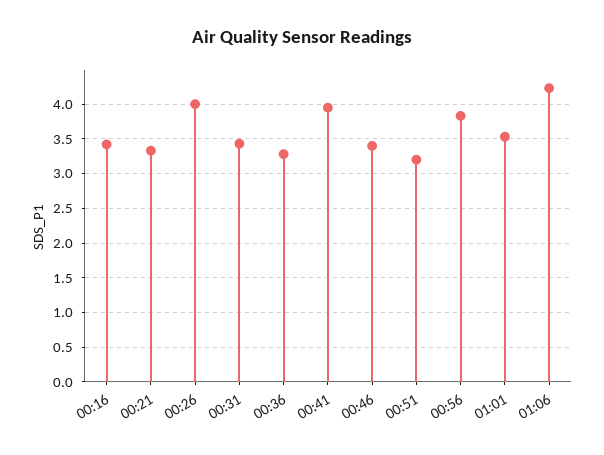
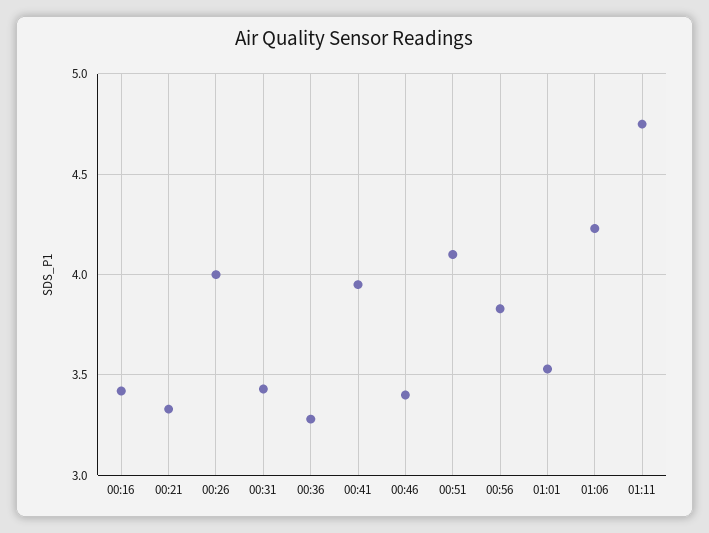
00:51: 3.2 -> 4.1
01:11: none -> 4.75

